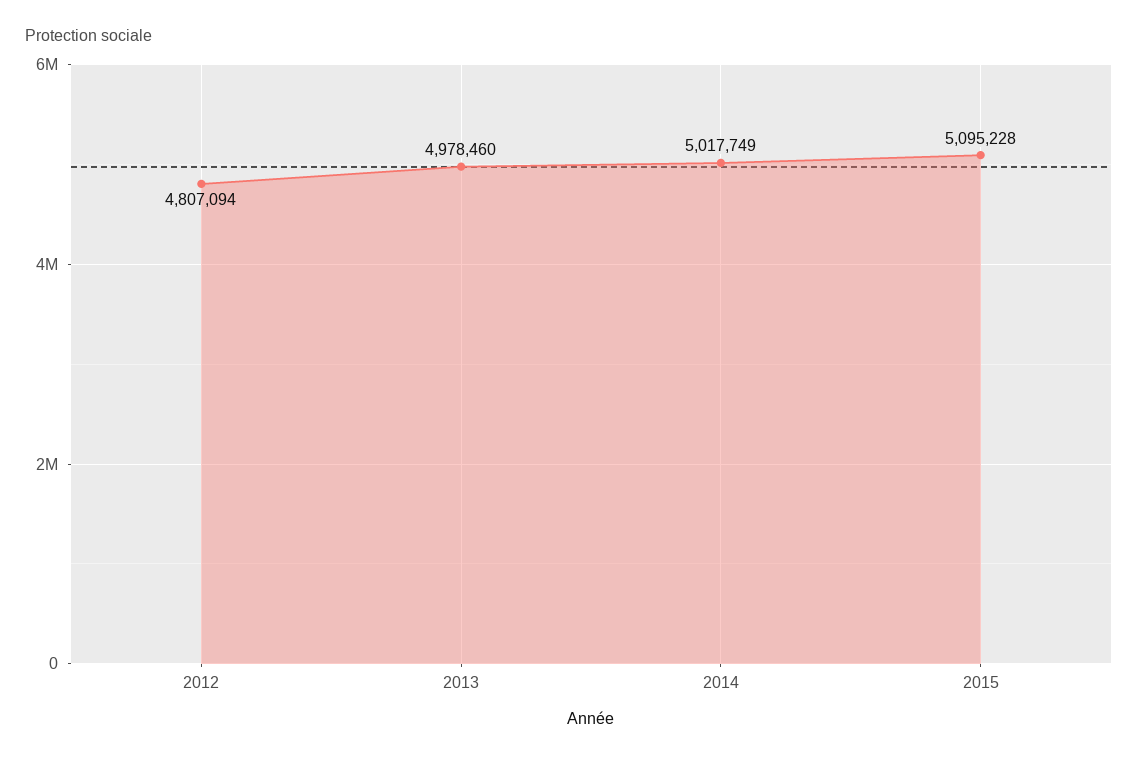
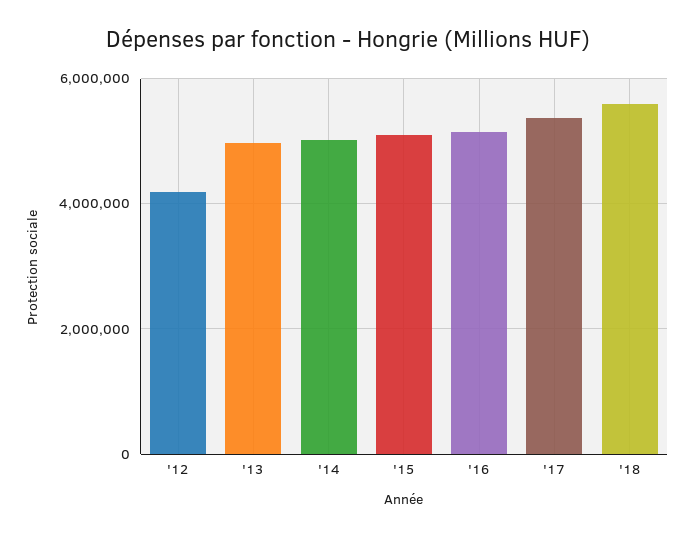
2012: 4807094 -> 4200000
'16: none -> 5200000
'17: none -> 5400000
'18: none -> 5600000

